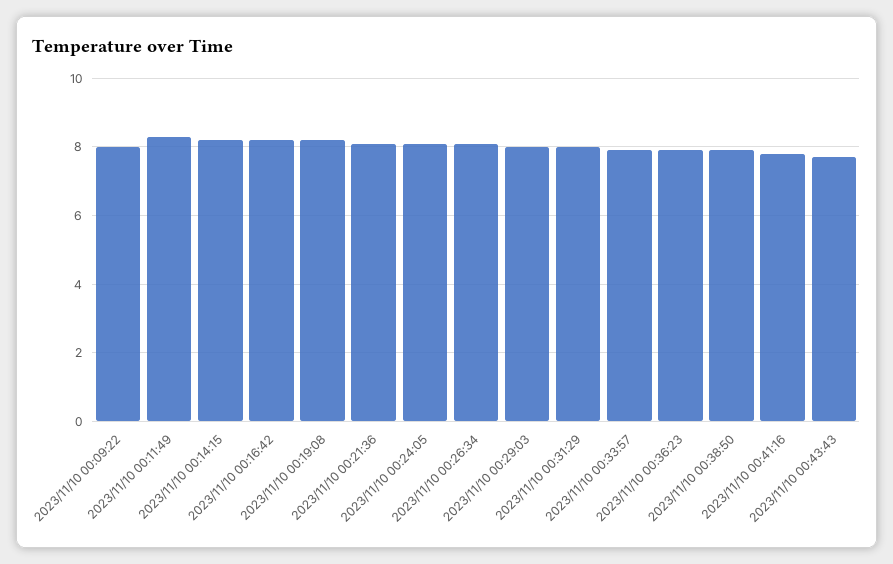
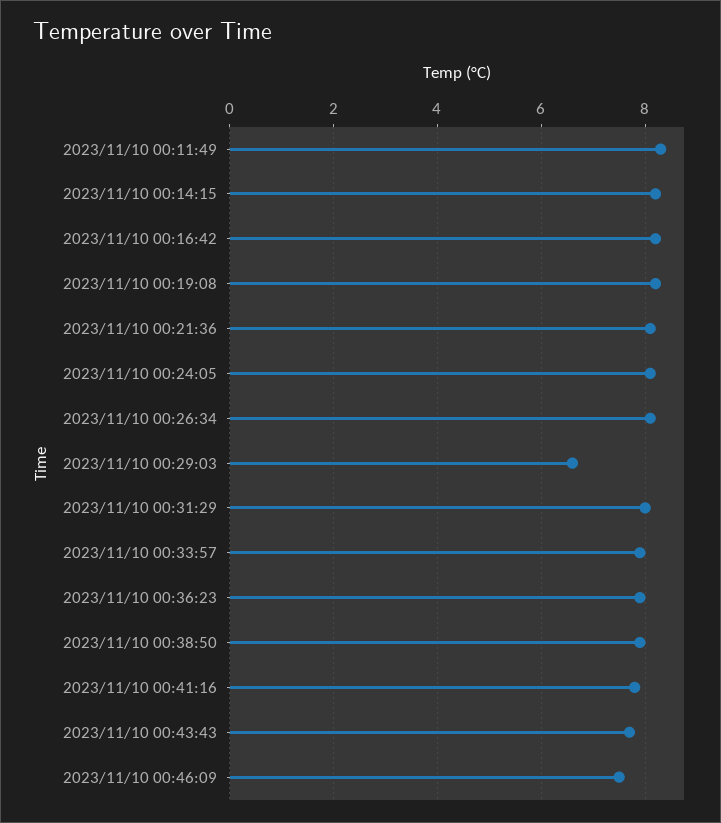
2023/11/10 00:09:22: 8 -> none
2023/11/10 00:29:03: 8 -> 6.5
2023/11/10 00:46:09: none -> 7.5

